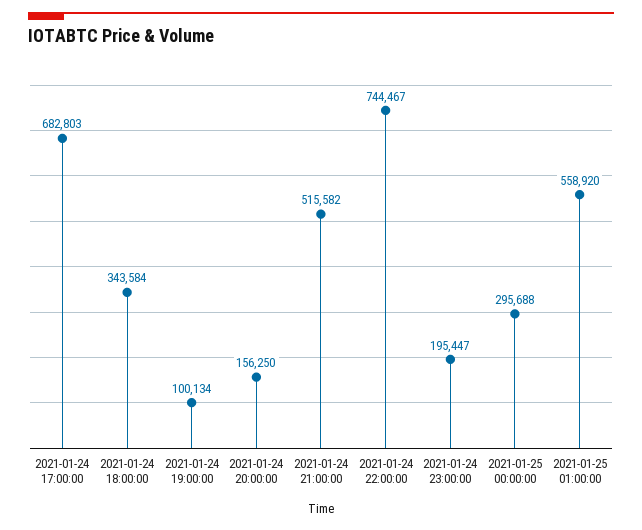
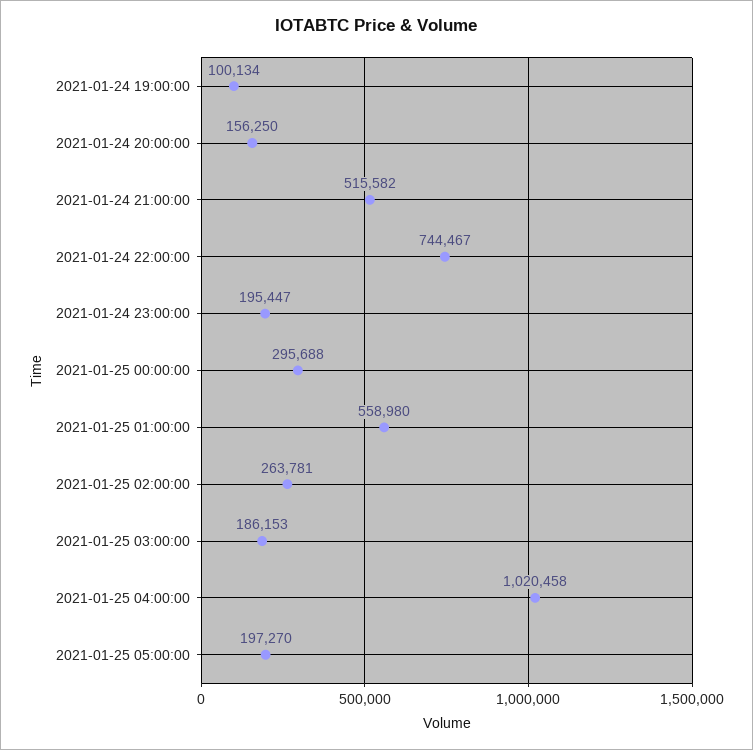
2021-01-24 17:00:00: 682803 -> none
2021-01-24 18:00:00: 343584 -> none
2021-01-25 01:00:00: 558920 -> 558980
2021-01-25 02:00:00: none -> 263781
2021-01-25 03:00:00: none -> 186153
2021-01-25 04:00:00: none -> 1020458
2021-01-25 05:00:00: none -> 197270

